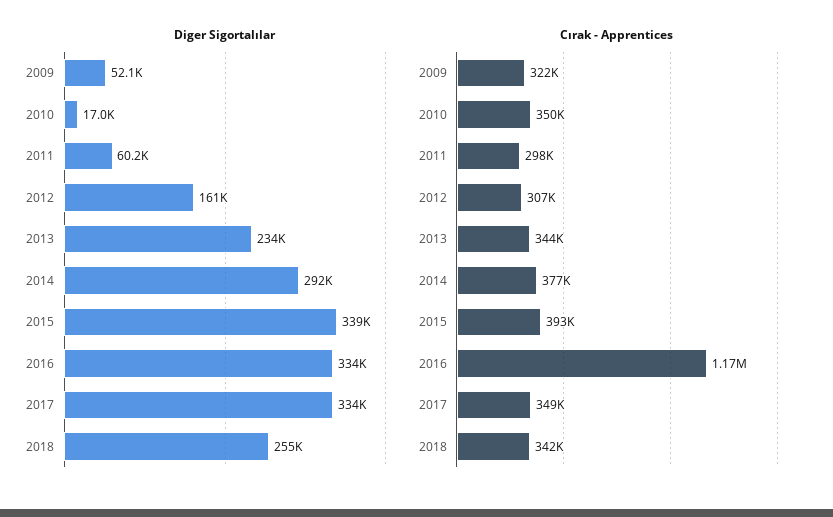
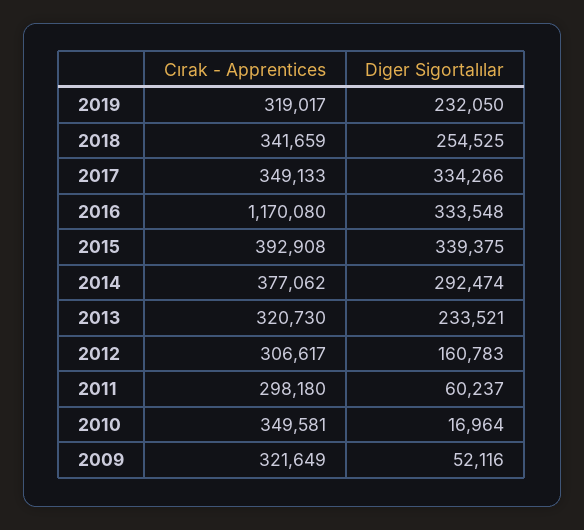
Cırak - Apprentices, 2013: 344000 -> 320730
Cırak - Apprentices, 2019: none -> 319017
Diger Sigortalılar, 2019: none -> 232050

